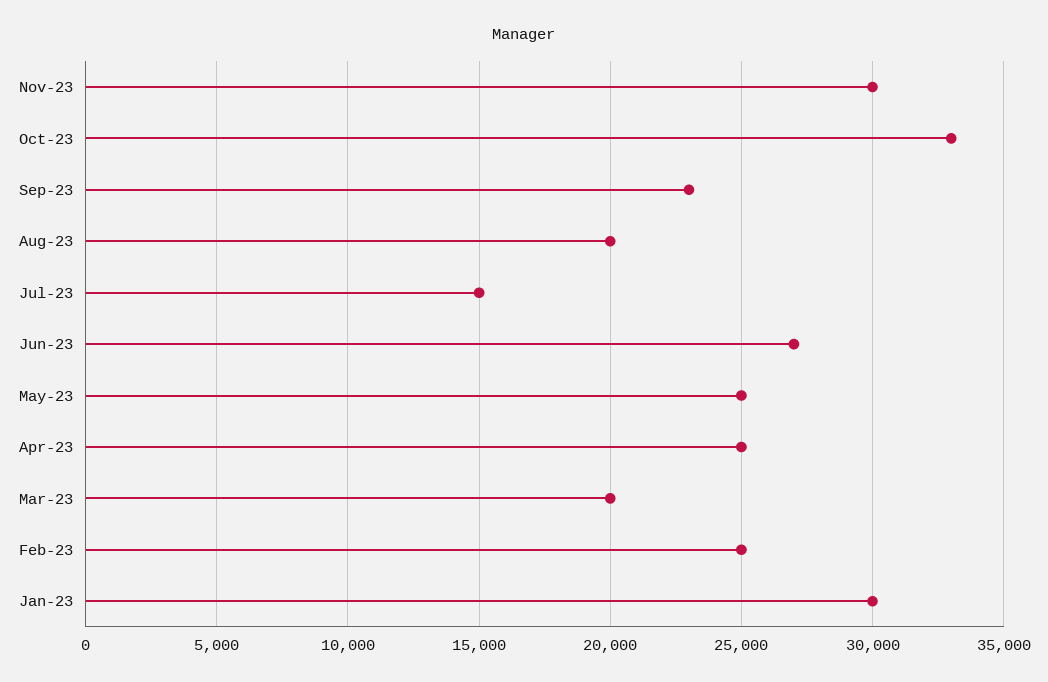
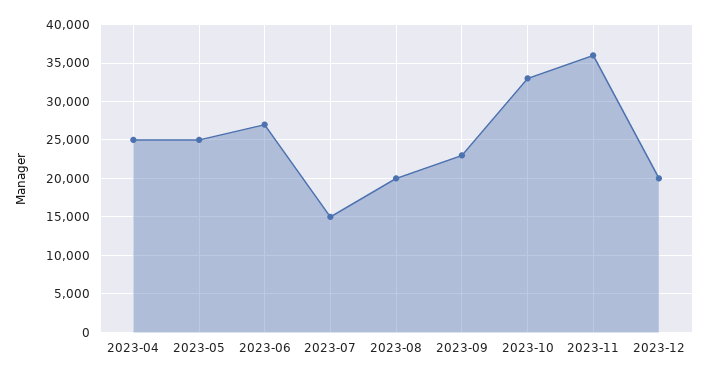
Nov-23: 30000 -> 36000
Mar-23: 20000 -> none
Feb-23: 25000 -> none
Jan-23: 30000 -> none
2023-12: none -> 20000

